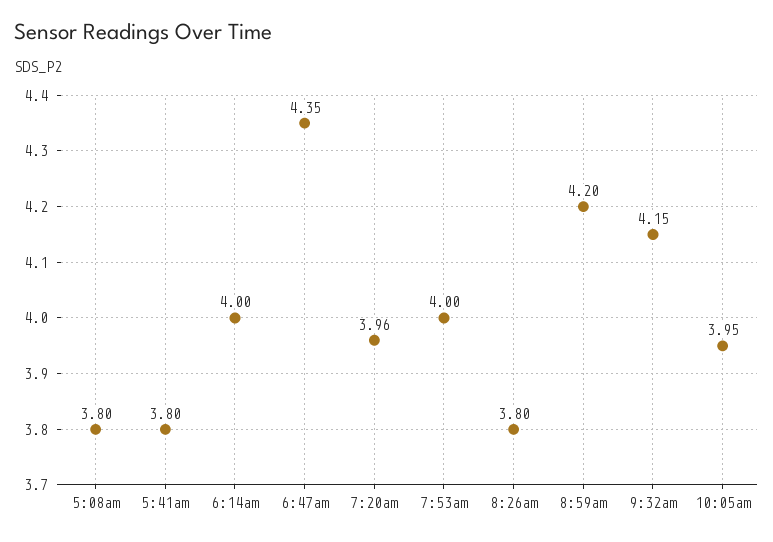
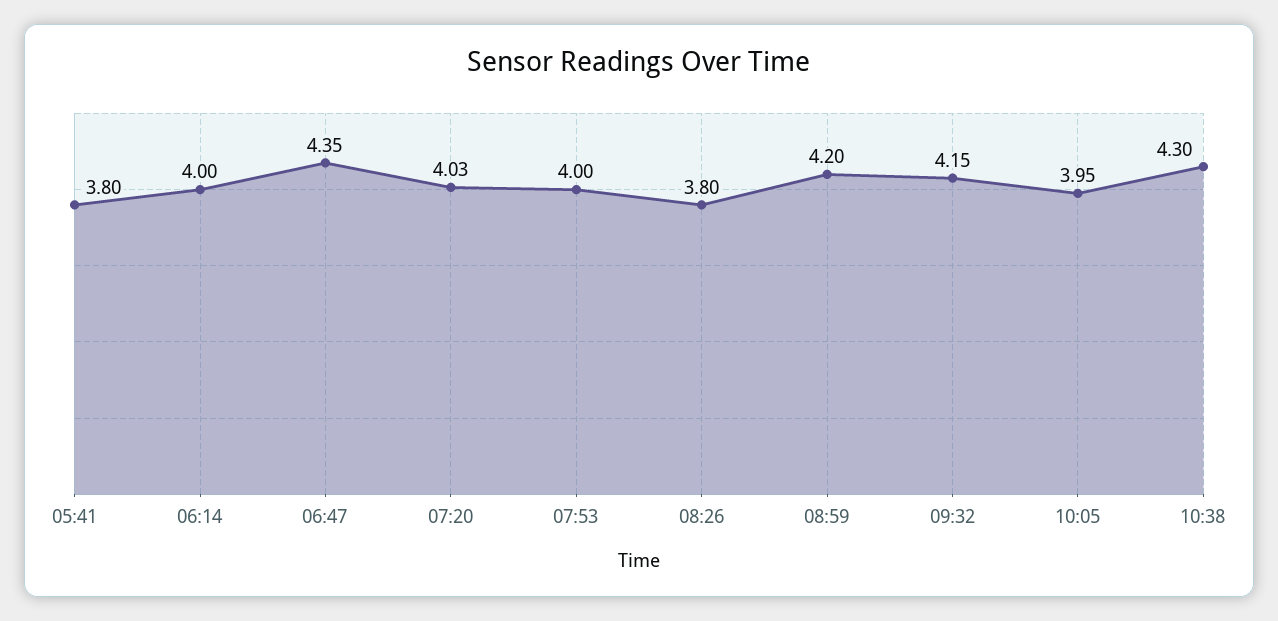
5:08am: 3.8 -> none
7:20am: 3.96 -> 4.03
10:38: none -> 4.3

